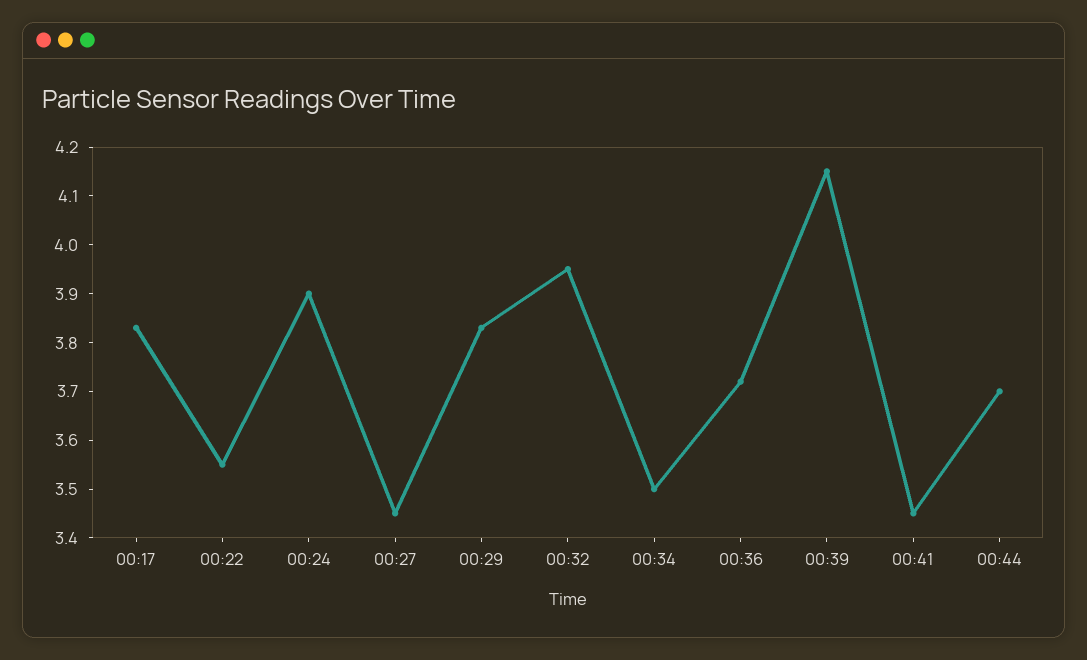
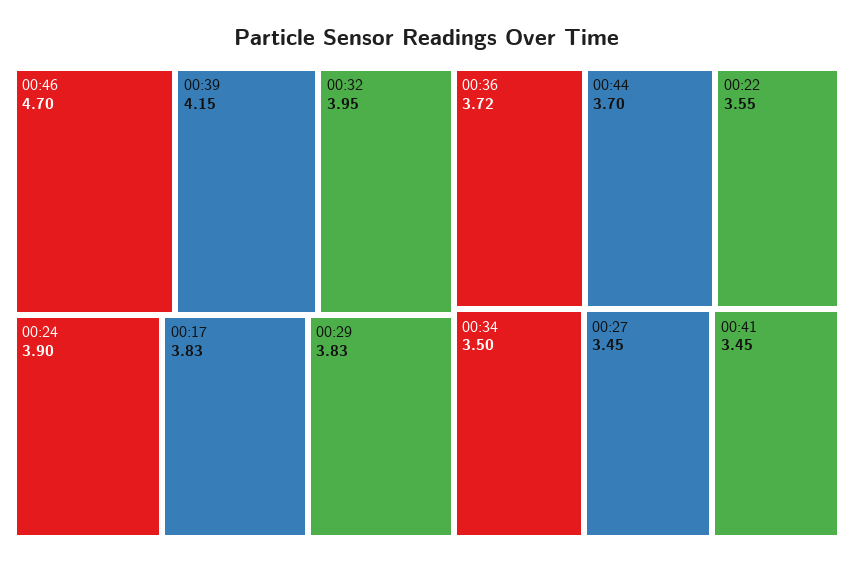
00:46: none -> 4.7

